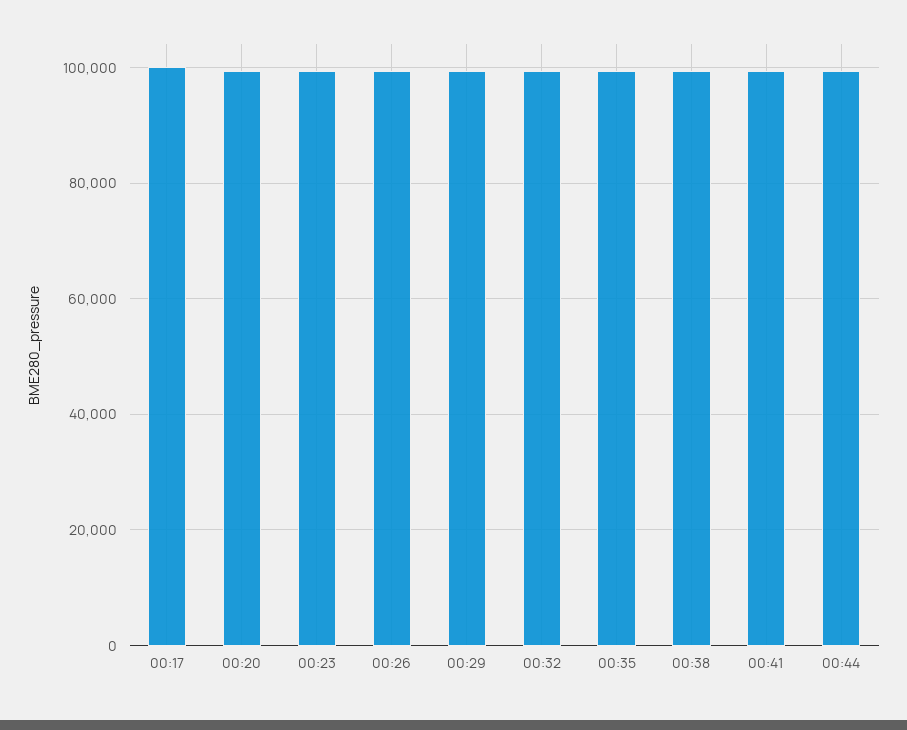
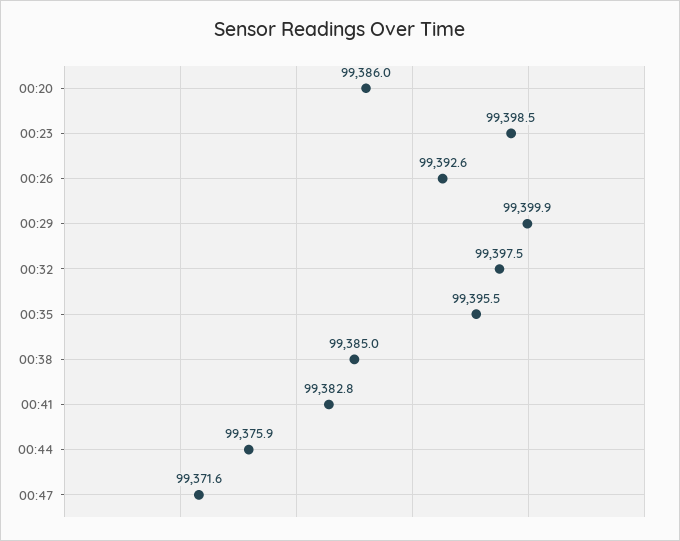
00:17: 100000 -> none
00:47: none -> 99371.6

